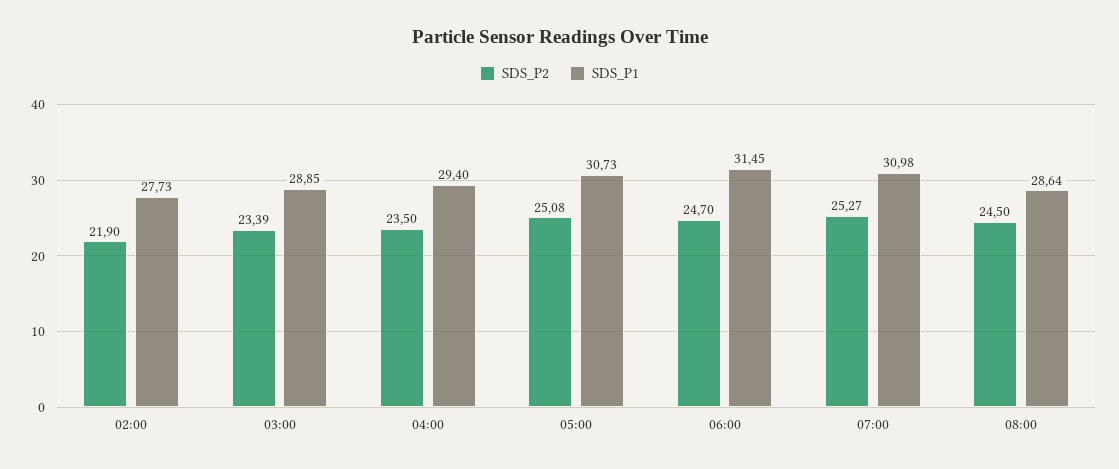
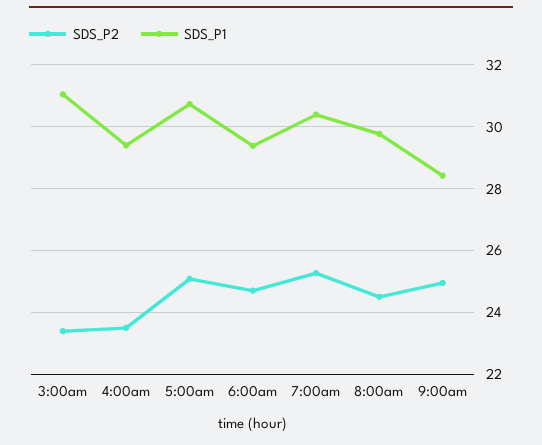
SDS_P2, 02:00: 21.9 -> none
SDS_P1, 02:00: 27.73 -> none
SDS_P1, 03:00: 28.85 -> 31
SDS_P1, 06:00: 31.45 -> 29.4
SDS_P1, 07:00: 30.98 -> 30.4
SDS_P1, 08:00: 28.64 -> 29.8
SDS_P2, 9:00am: none -> 25
SDS_P1, 9:00am: none -> 28.4

